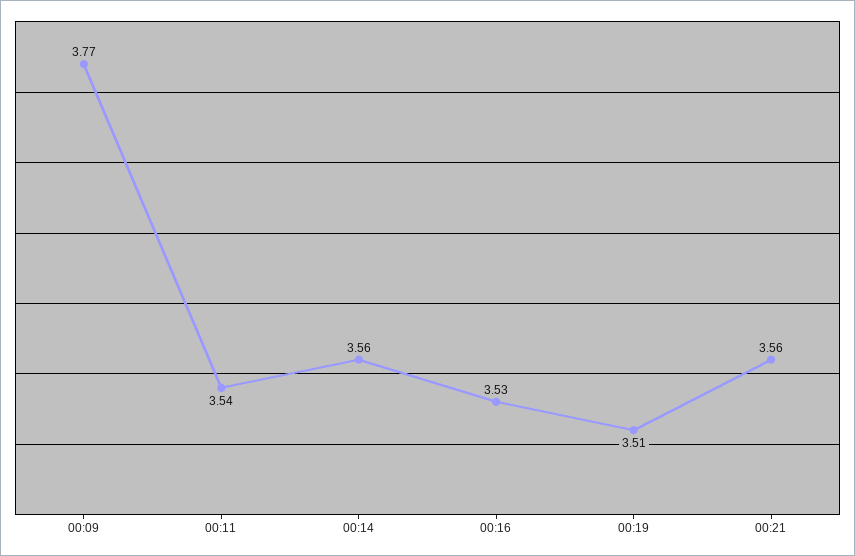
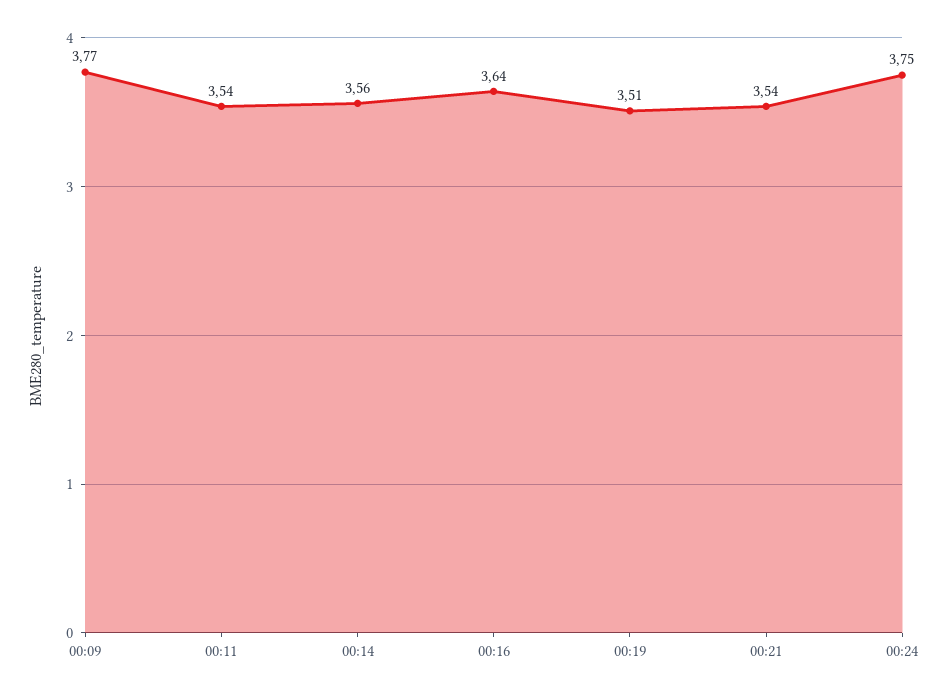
00:16: 3.53 -> 3.64
00:21: 3.56 -> 3.54
00:24: none -> 3.75

